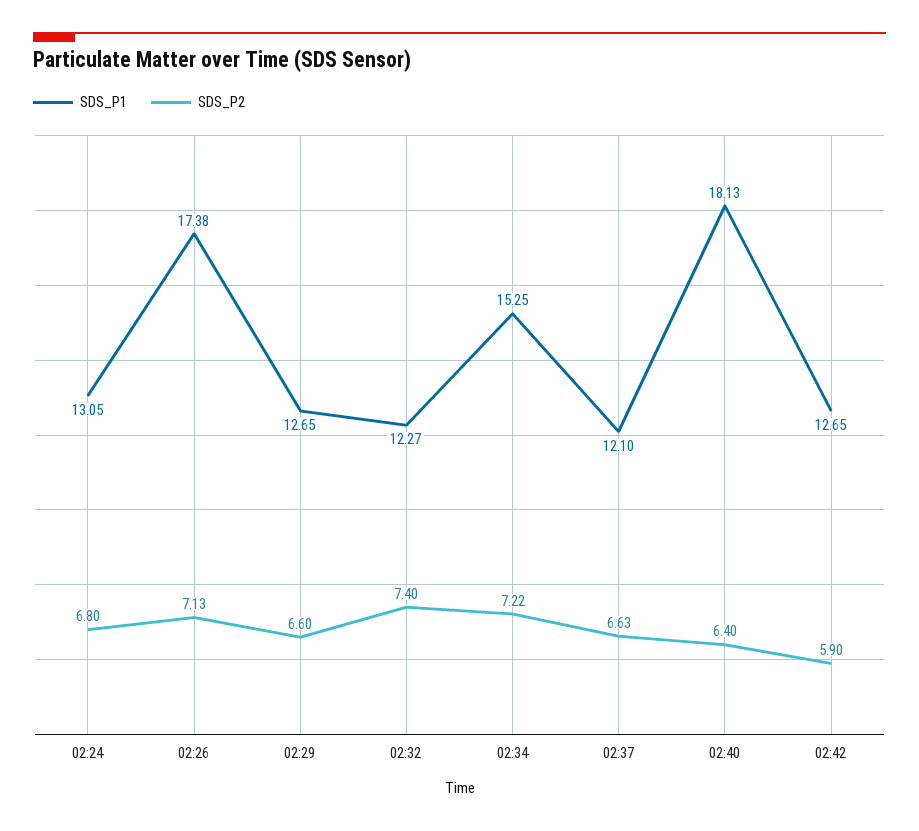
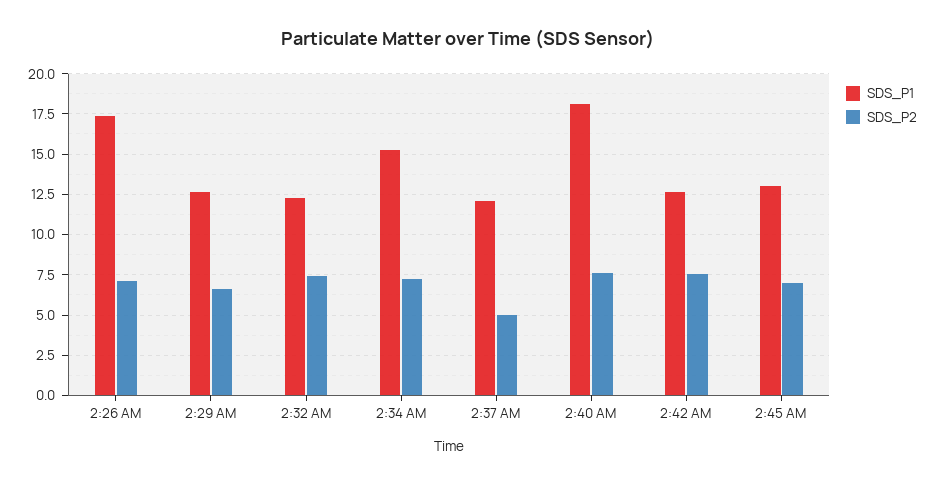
SDS_P1, 02:24: 13.05 -> none
SDS_P2, 02:24: 6.8 -> none
SDS_P2, 02:37: 6.63 -> 5
SDS_P2, 02:40: 6.4 -> 7.5
SDS_P2, 02:42: 5.9 -> 7.5
SDS_P1, 2:45 AM: none -> 13
SDS_P2, 2:45 AM: none -> 7

